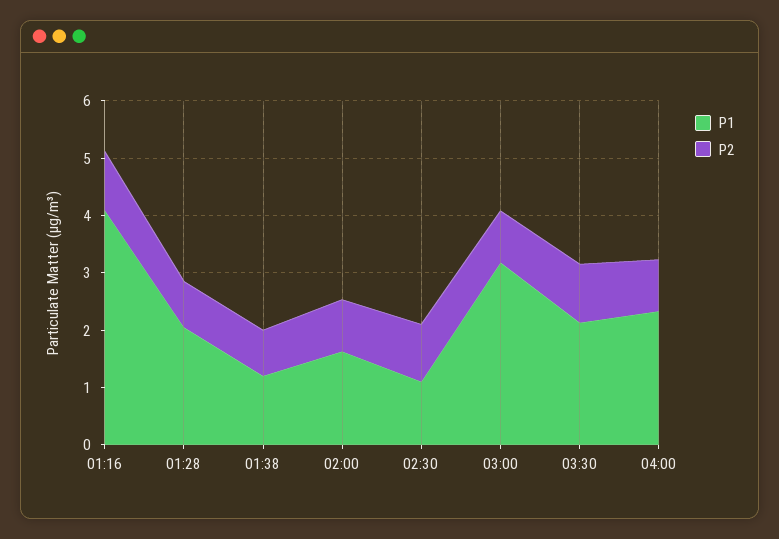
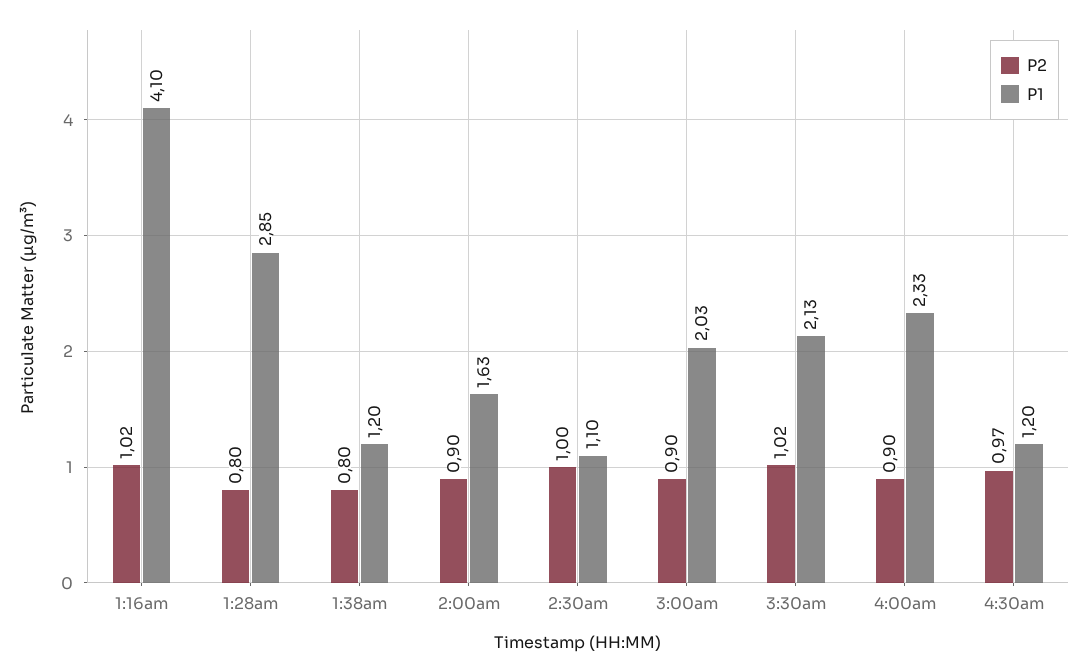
P1, 01:28: 2 -> 2.85
P1, 03:00: 3.2 -> 2.03
P2, 4:30am: none -> 0.97
P1, 4:30am: none -> 1.2

